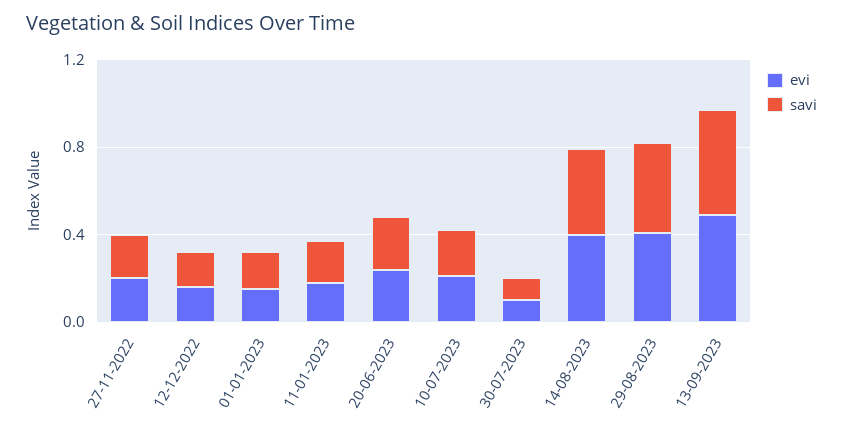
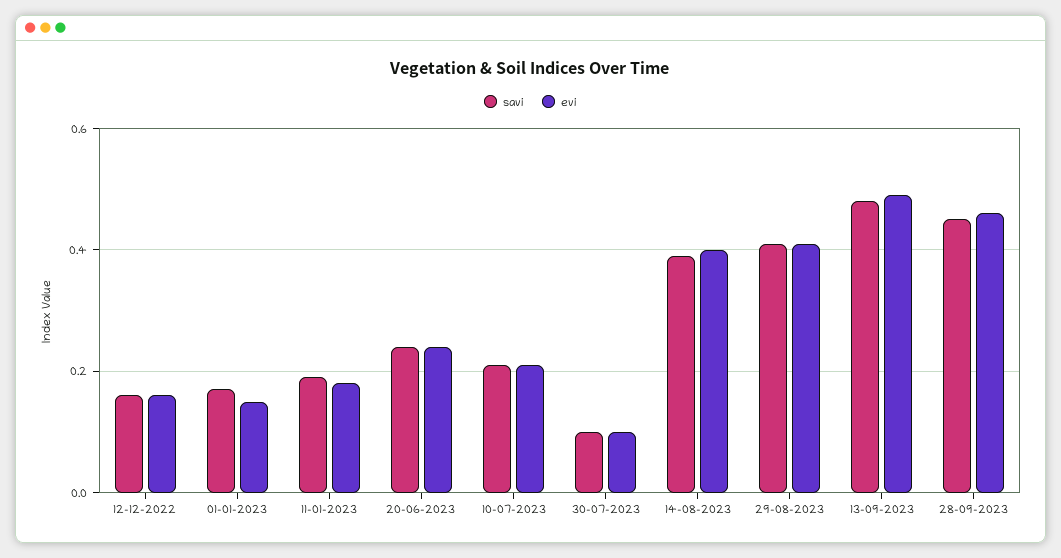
evi, 27-11-2022: 0.2 -> none
savi, 27-11-2022: 0.2 -> none
savi, 28-09-2023: none -> 0.45
evi, 28-09-2023: none -> 0.45

